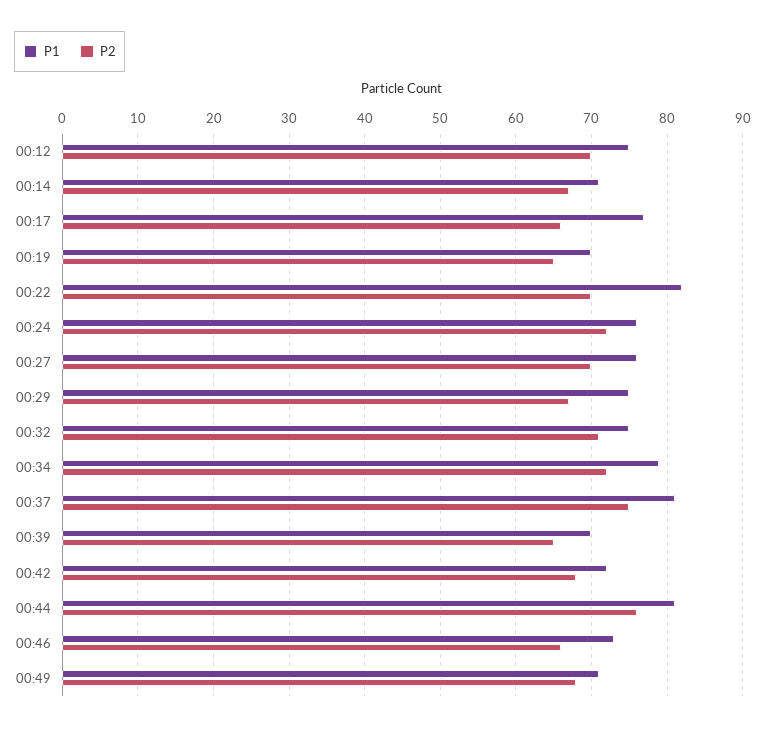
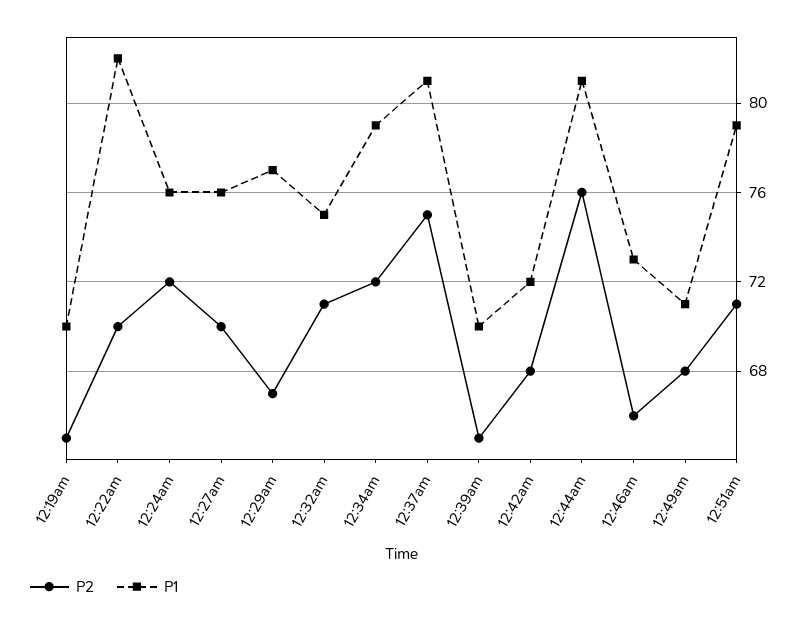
P1, 00:12: 75 -> none
P2, 00:12: 70 -> none
P1, 00:14: 71 -> none
P2, 00:14: 67 -> none
P1, 00:17: 77 -> none
P2, 00:17: 66 -> none
P1, 00:29: 75 -> 77
P2, 12:51am: none -> 71
P1, 12:51am: none -> 79

